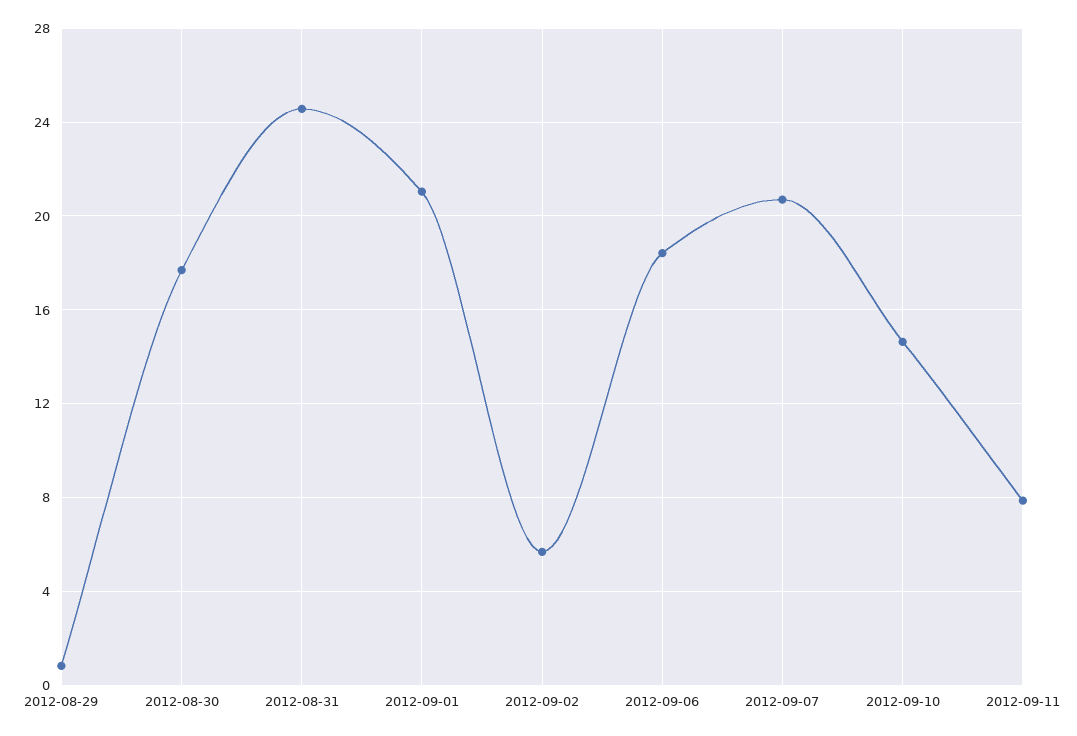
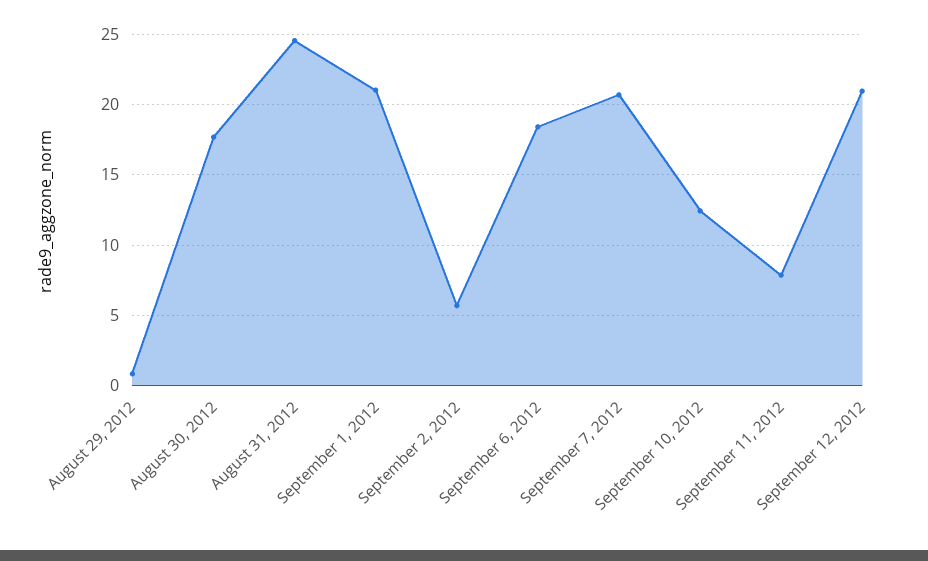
2012-09-10: 14.5 -> 12.5
September 12, 2012: none -> 21

